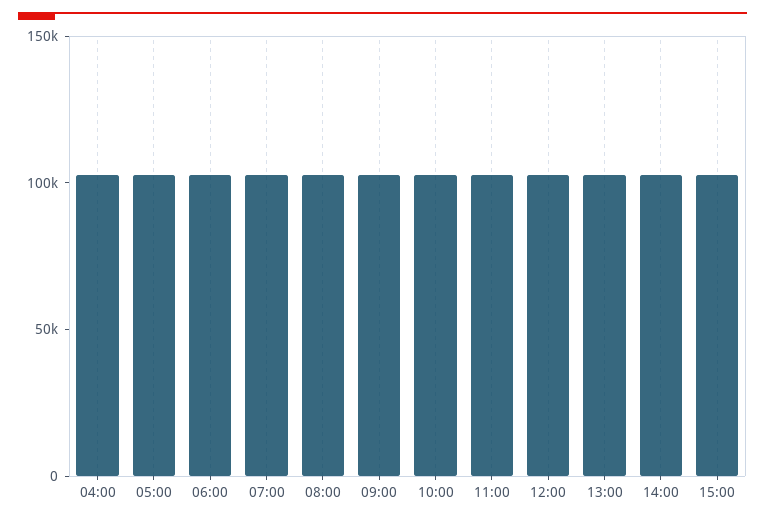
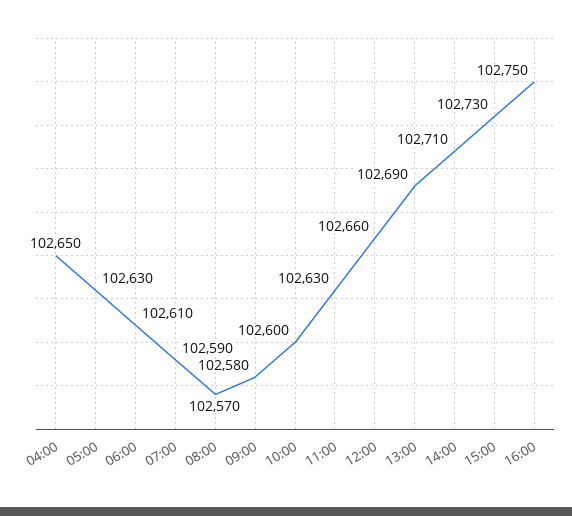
16:00: none -> 102750

